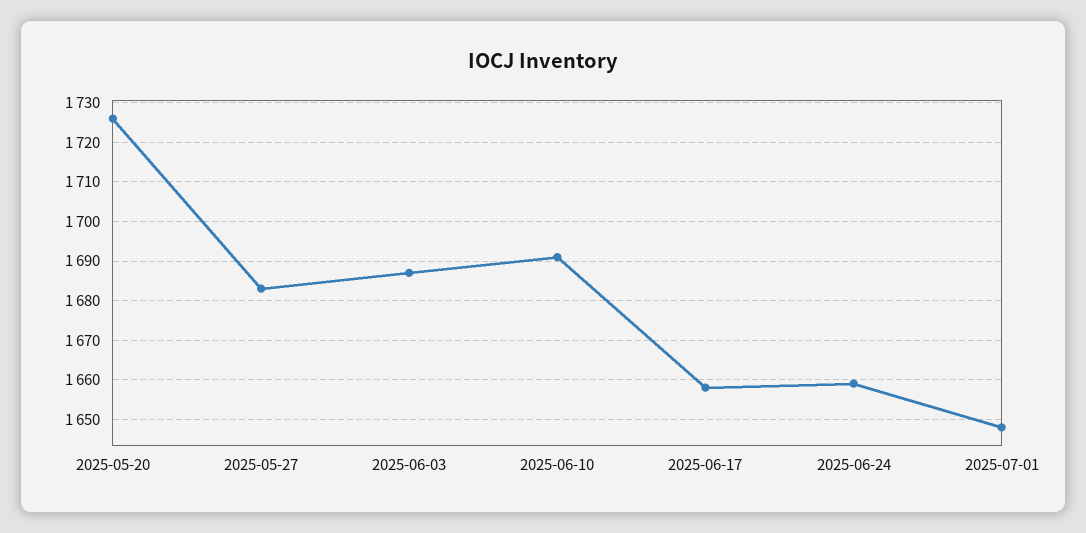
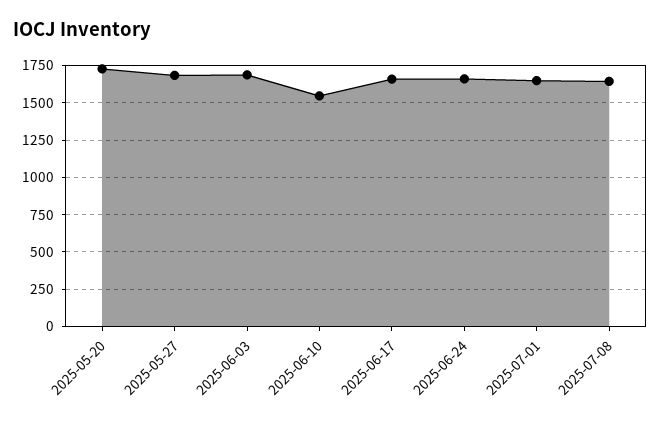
2025-06-10: 1690 -> 1550
2025-07-08: none -> 1650

